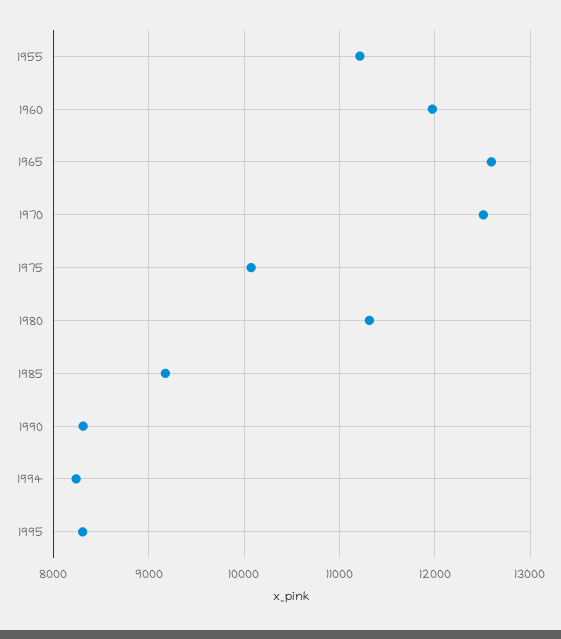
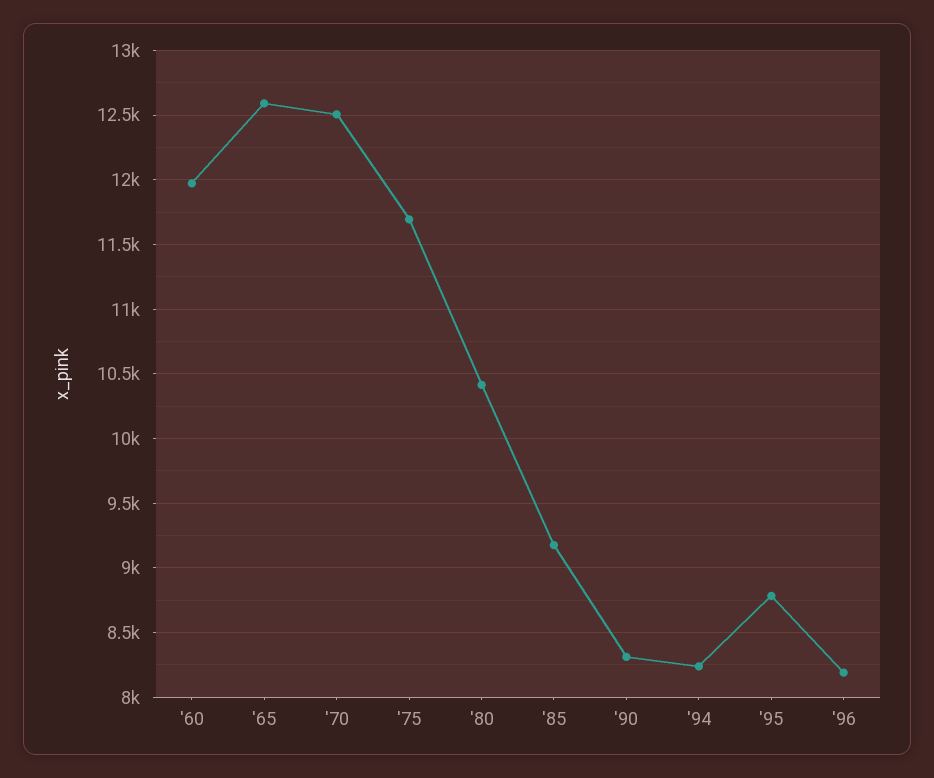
1955: 11200 -> none
1975: 10100 -> 11700
1980: 11300 -> 10400
1995: 8300 -> 8800
'96: none -> 8200

